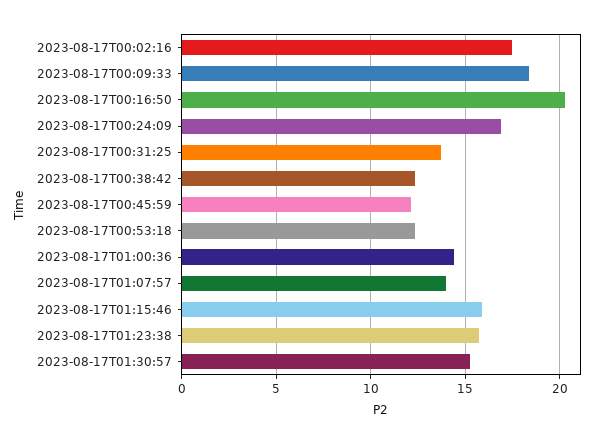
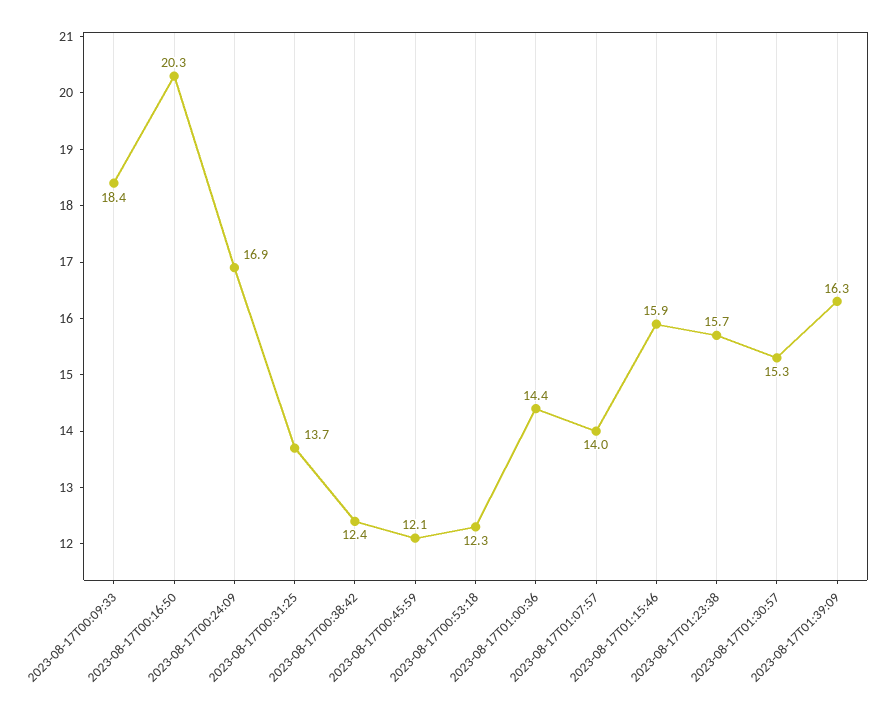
2023-08-17T00:02:16: 17.5 -> none
2023-08-17T01:39:09: none -> 16.3

